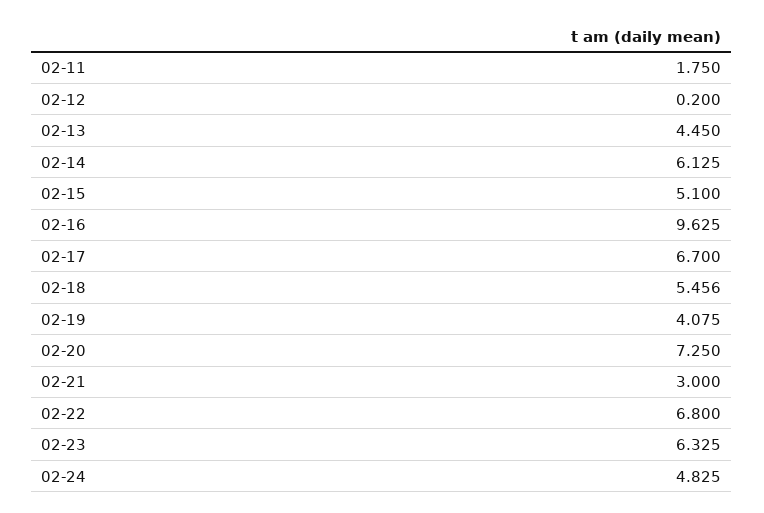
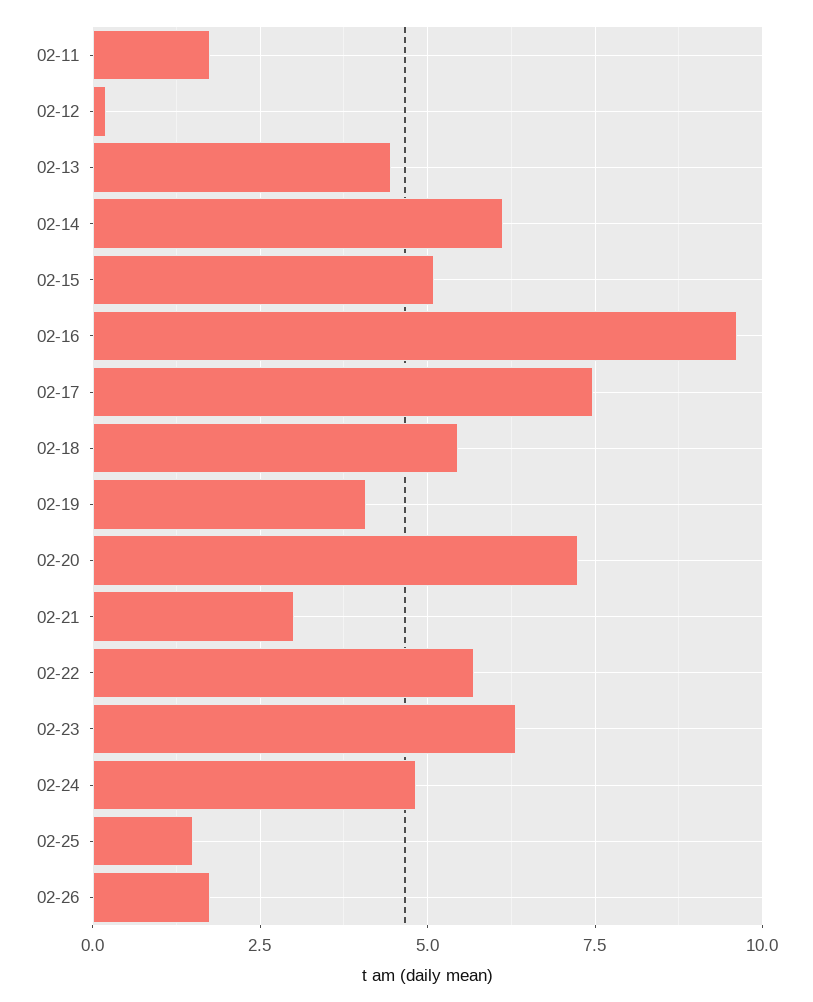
02-17: 6.7 -> 7.5
02-22: 6.8 -> 5.75
02-25: none -> 1.5
02-26: none -> 1.75

